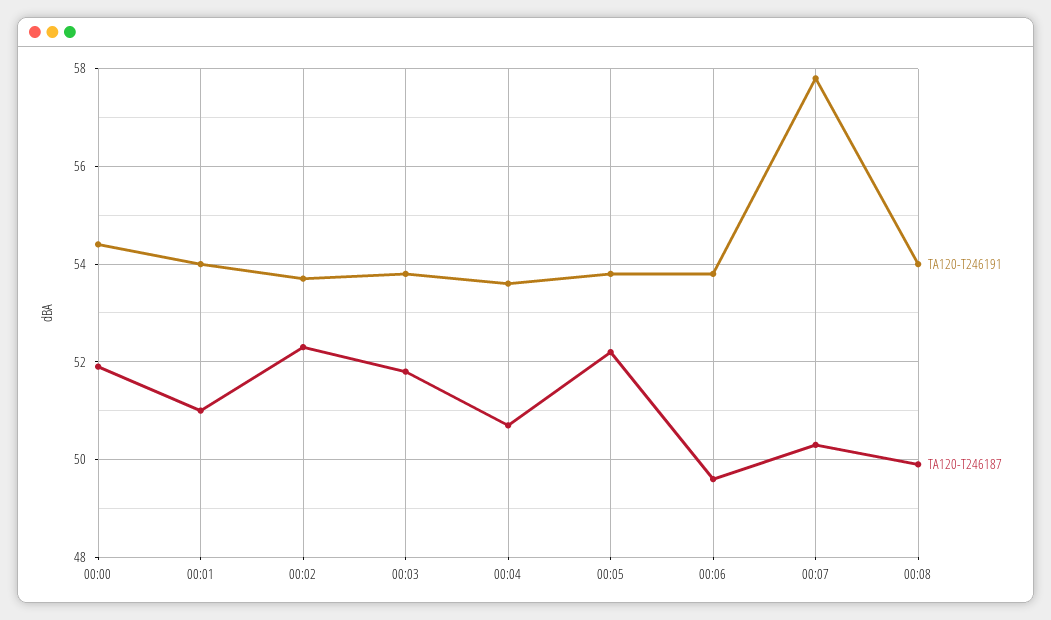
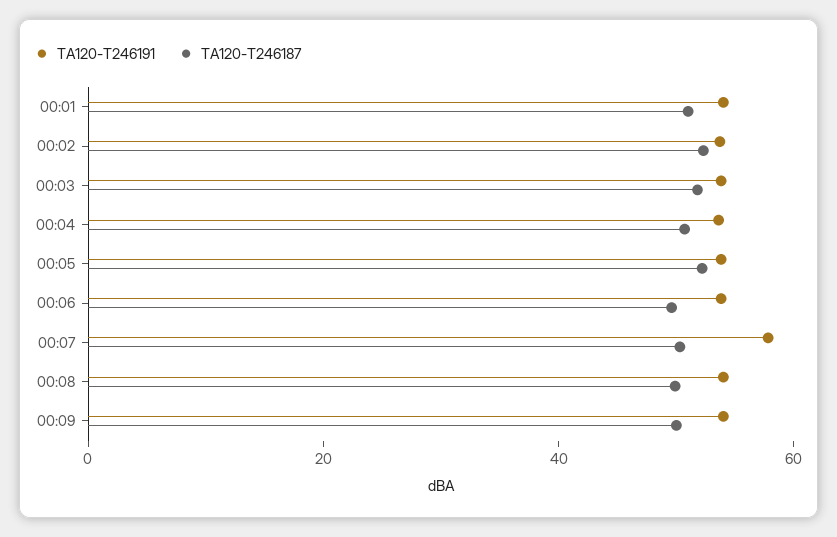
TA120-T246191, 00:00: 54.5 -> none
TA120-T246187, 00:00: 52 -> none
TA120-T246191, 00:09: none -> 55
TA120-T246187, 00:09: none -> 50

